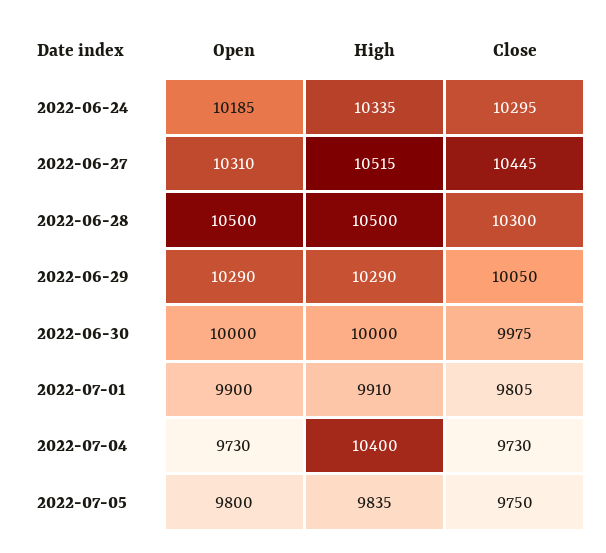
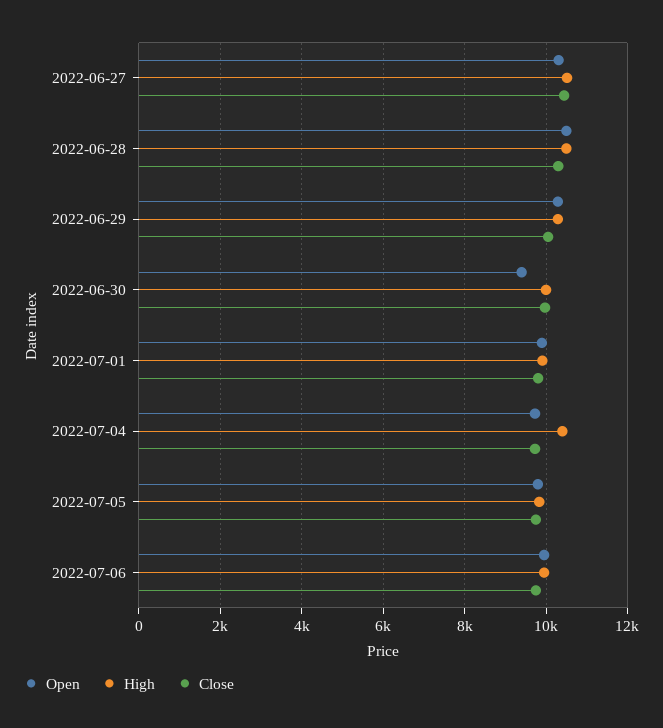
Open, 2022-06-24: 10185 -> none
High, 2022-06-24: 10335 -> none
Close, 2022-06-24: 10295 -> none
Open, 2022-06-30: 10000 -> 9400
Open, 2022-07-06: none -> 10000
High, 2022-07-06: none -> 10000
Close, 2022-07-06: none -> 9800

